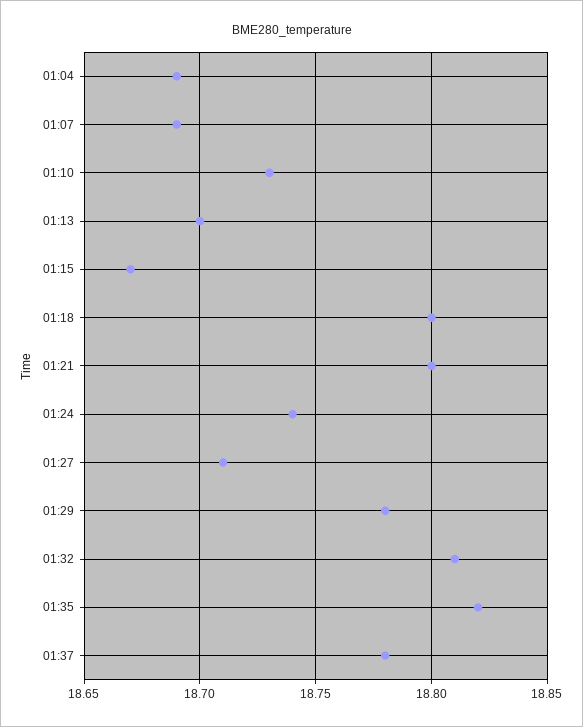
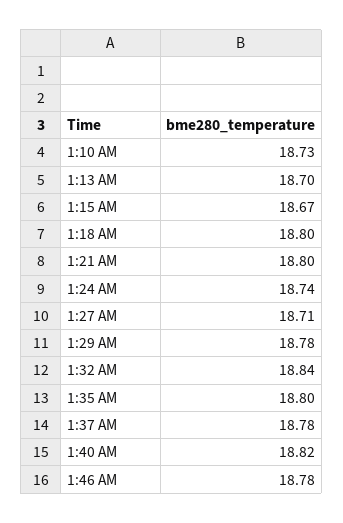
01:04: 18.69 -> none
01:07: 18.69 -> none
01:32: 18.81 -> 18.84
01:35: 18.82 -> 18.8
1:40 AM: none -> 18.82
1:46 AM: none -> 18.78

